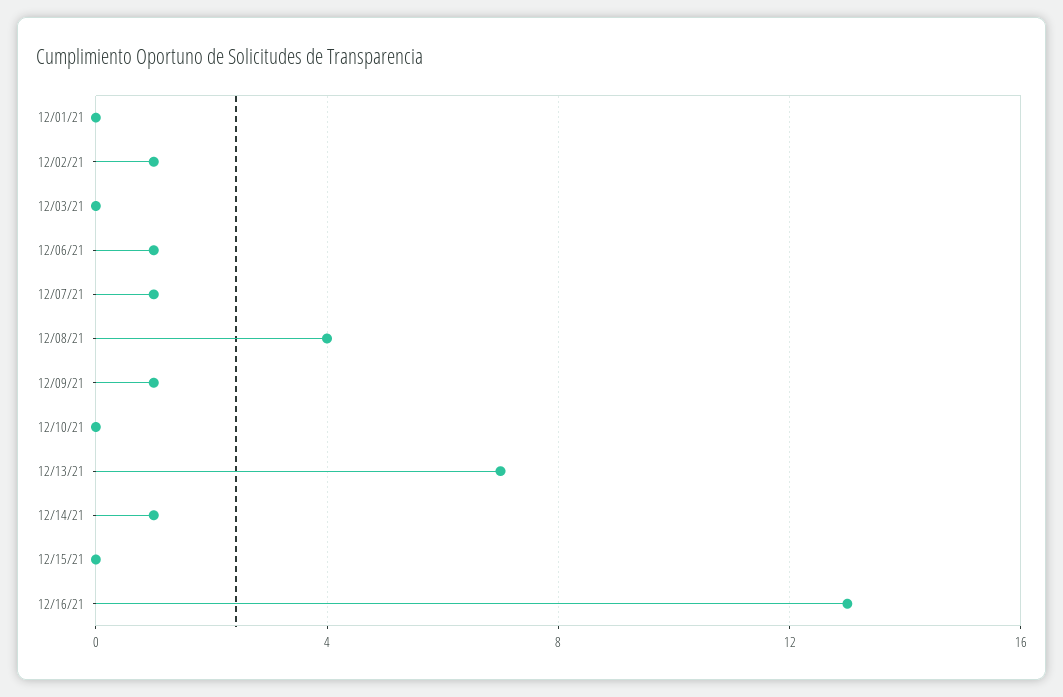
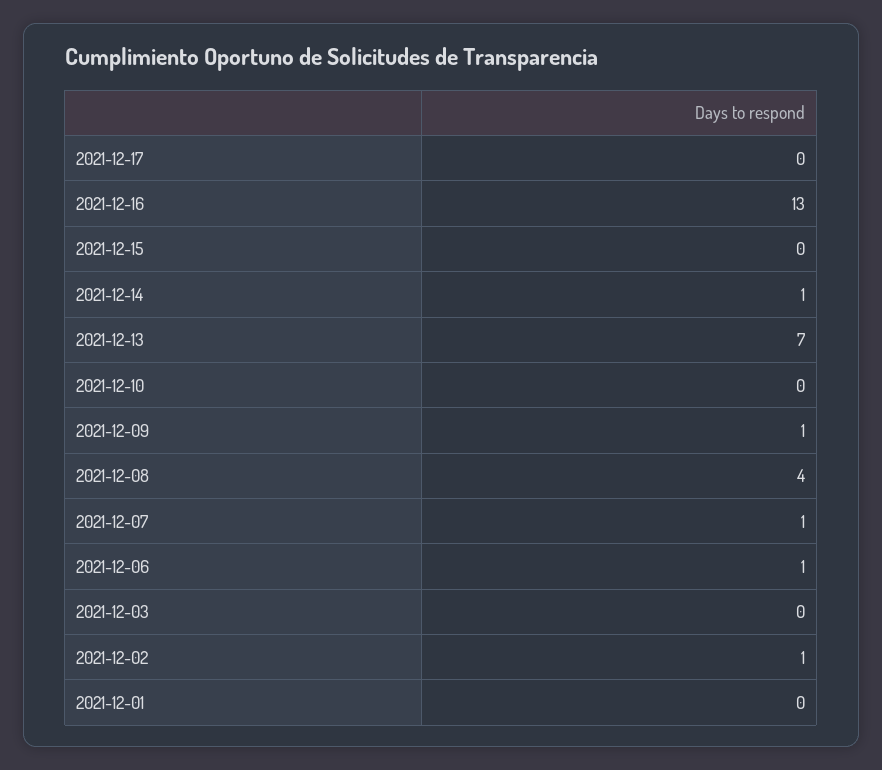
2021-12-17: none -> 0

